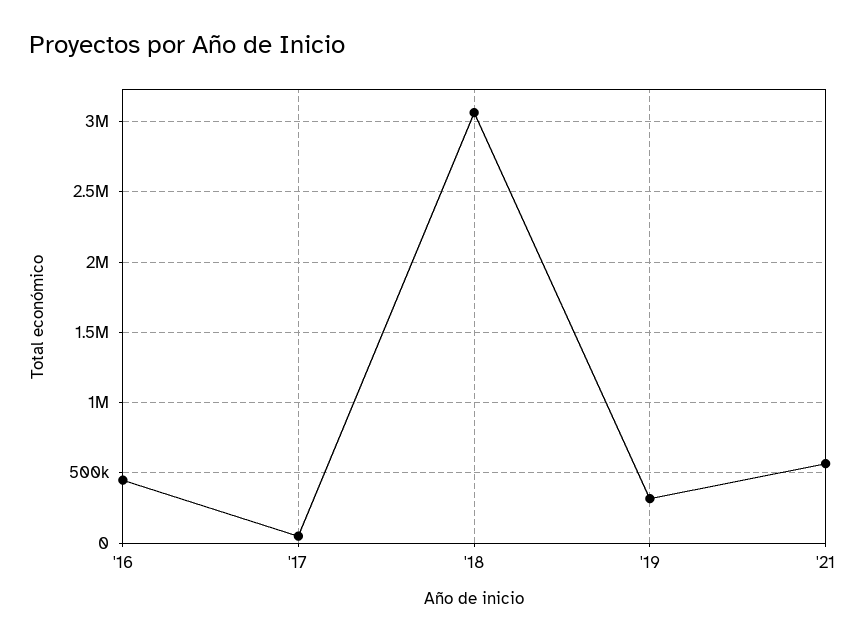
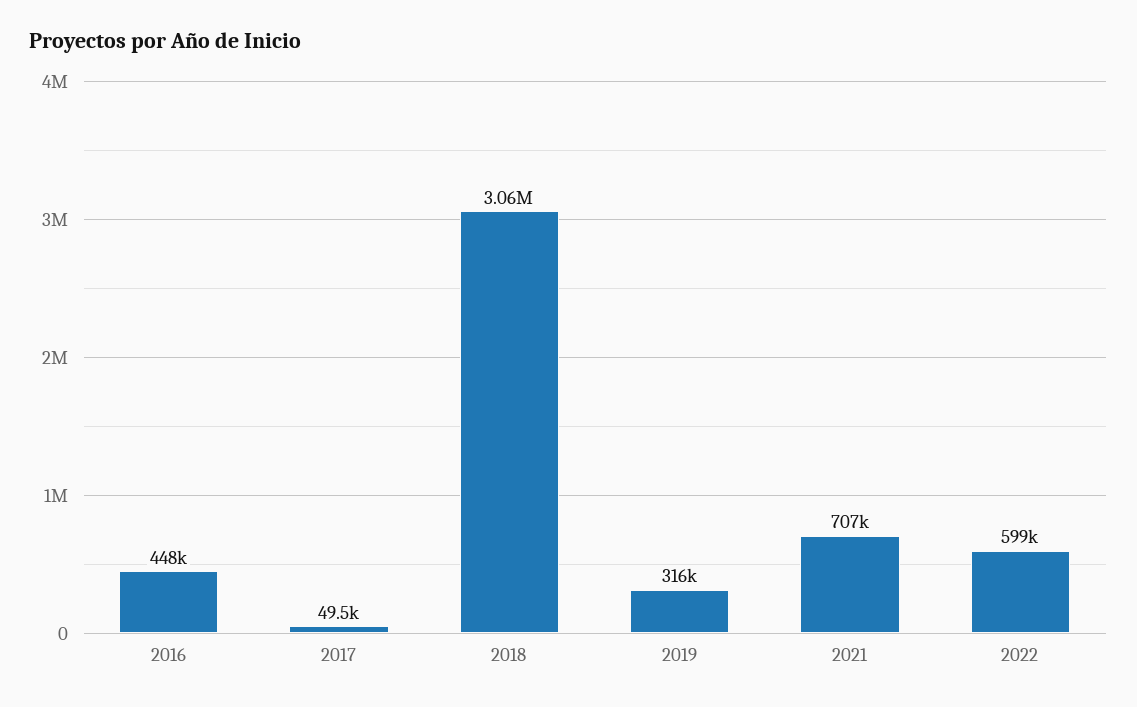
'21: 550000 -> 707000
2022: none -> 599000

